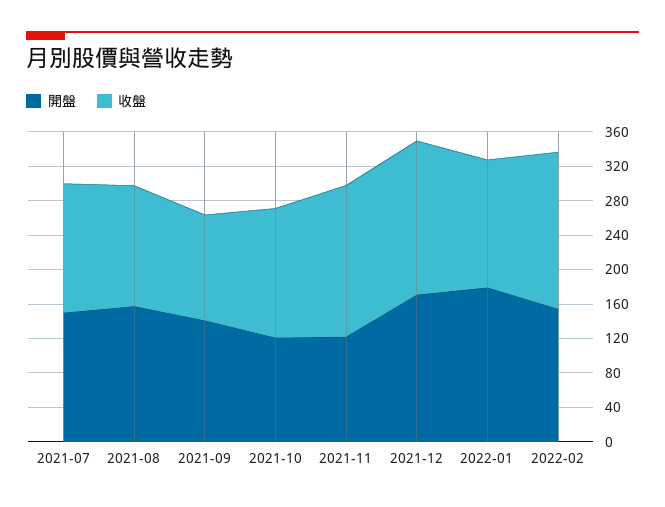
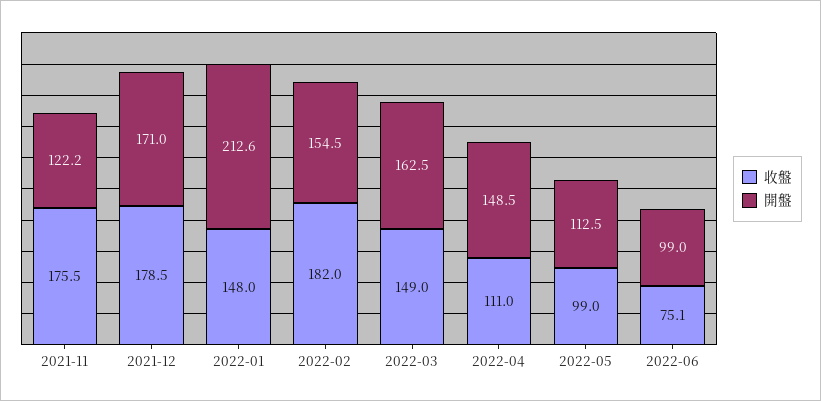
開盤, 2021-07: 150 -> none
收盤, 2021-07: 150 -> none
開盤, 2021-08: 160 -> none
收盤, 2021-08: 140 -> none
開盤, 2021-09: 140 -> none
收盤, 2021-09: 120 -> none
開盤, 2021-10: 120 -> none
收盤, 2021-10: 150 -> none
開盤, 2022-01: 180 -> 212.6
收盤, 2022-03: none -> 149
開盤, 2022-03: none -> 162.5
收盤, 2022-04: none -> 111
開盤, 2022-04: none -> 148.5
收盤, 2022-05: none -> 99
開盤, 2022-05: none -> 112.5
收盤, 2022-06: none -> 75.1
開盤, 2022-06: none -> 99

